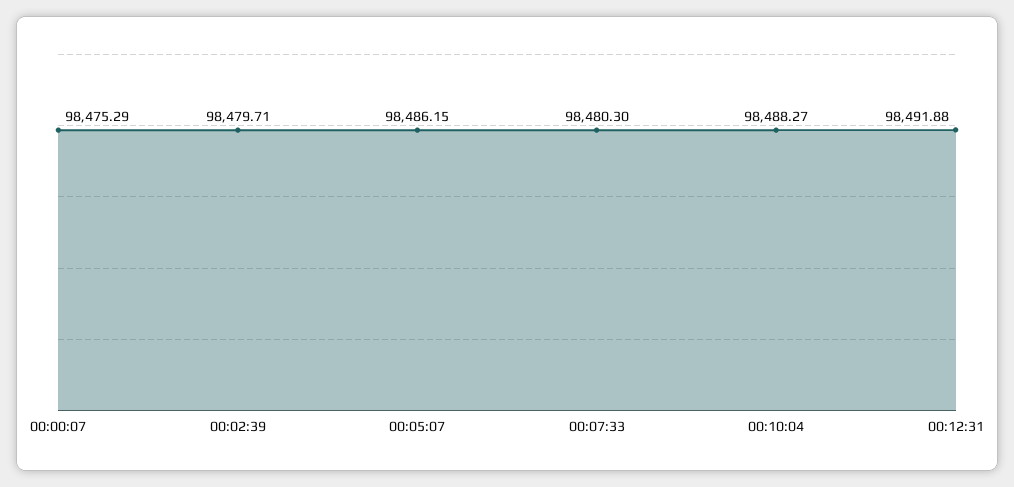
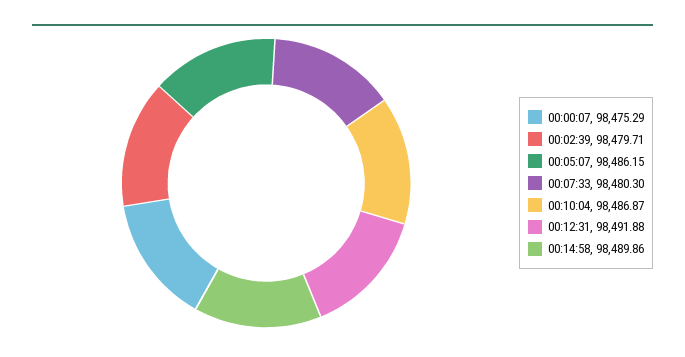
00:10:04: 98488.27 -> 98486.87
00:14:58: none -> 98489.86

